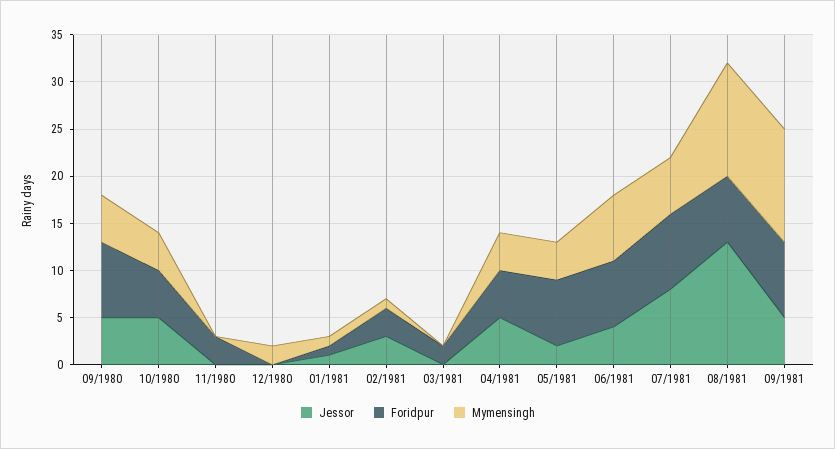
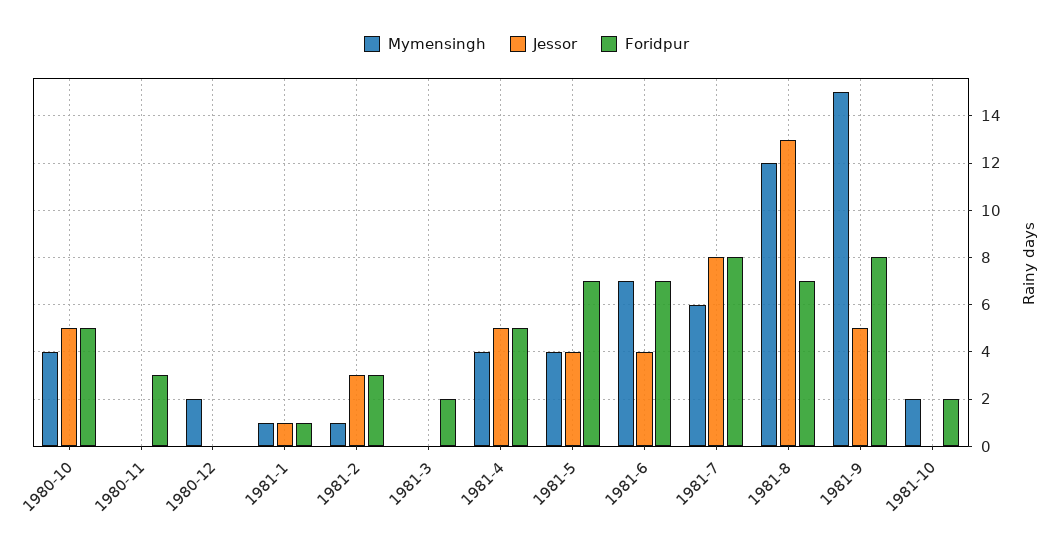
Jessor, 09/1980: 5 -> none
Foridpur, 09/1980: 8 -> none
Mymensingh, 09/1980: 5 -> none
Jessor, 05/1981: 2 -> 4
Mymensingh, 09/1981: 12 -> 15
Mymensingh, 1981-10: none -> 2
Jessor, 1981-10: none -> 0
Foridpur, 1981-10: none -> 2

